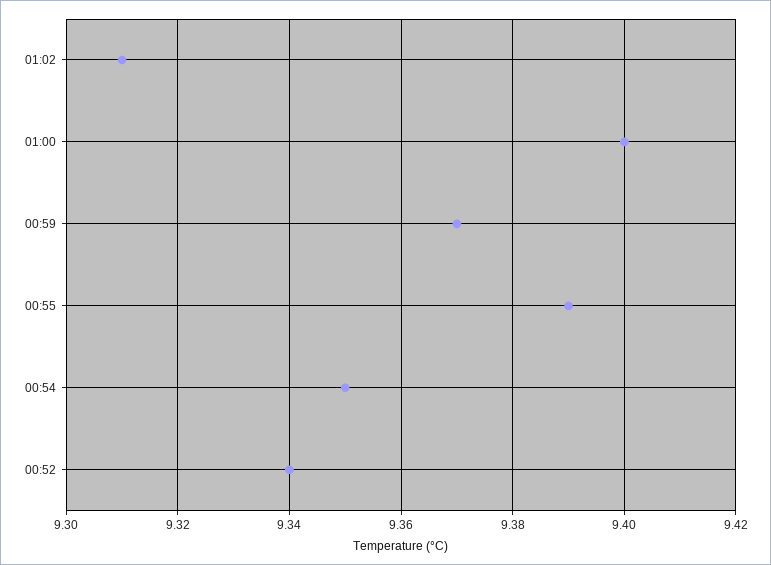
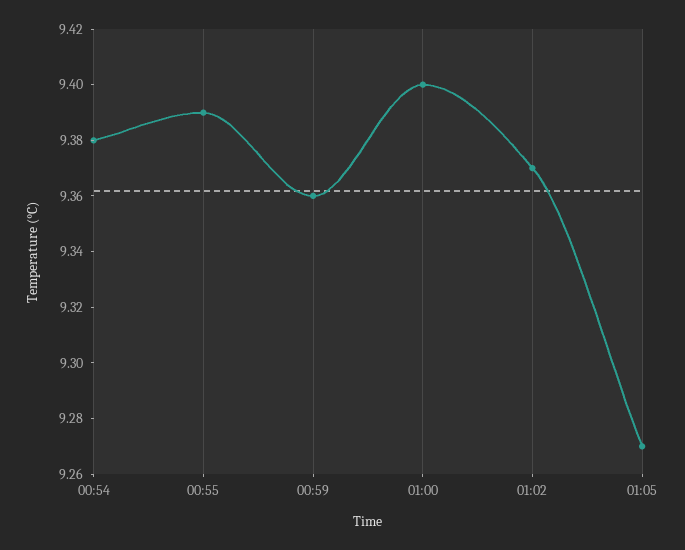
01:02: 9.31 -> 9.37
00:59: 9.37 -> 9.36
00:54: 9.35 -> 9.38
00:52: 9.34 -> none
01:05: none -> 9.27

